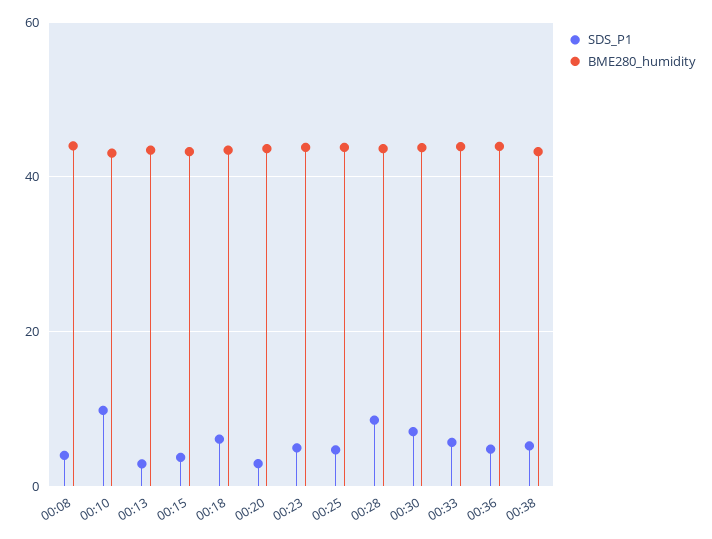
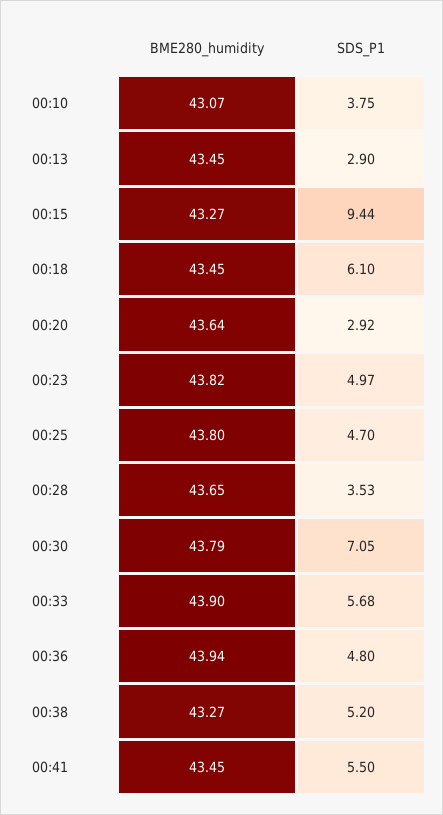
SDS_P1, 00:08: 4 -> none
BME280_humidity, 00:08: 44 -> none
SDS_P1, 00:10: 10 -> 3.75
SDS_P1, 00:15: 4 -> 9.44
SDS_P1, 00:28: 8 -> 3.53
BME280_humidity, 00:41: none -> 43.45
SDS_P1, 00:41: none -> 5.5

